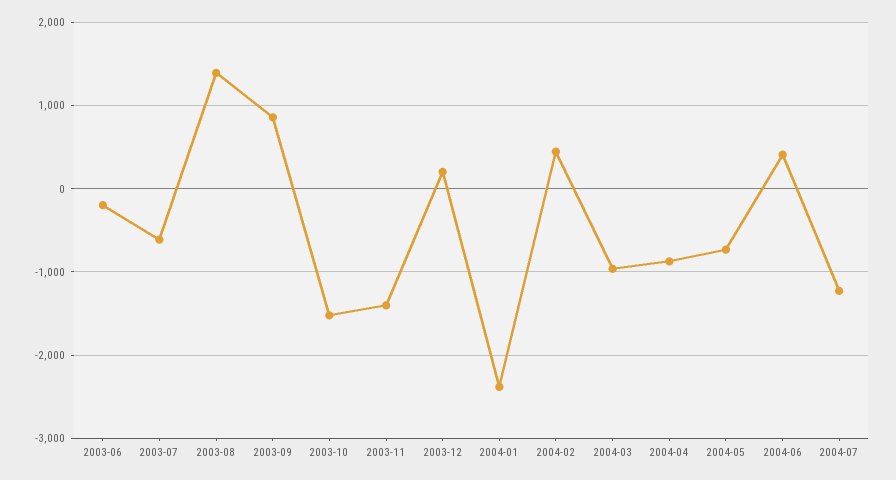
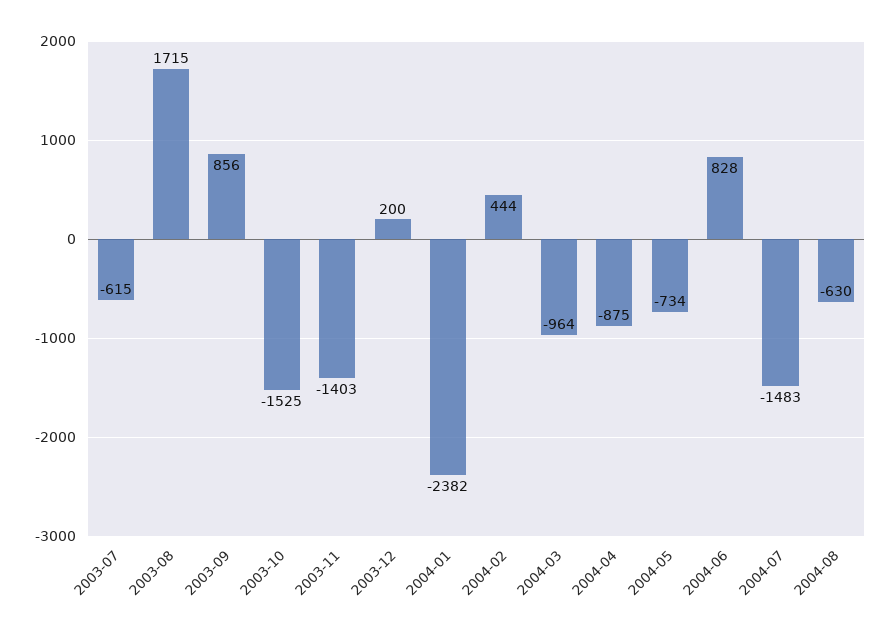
2003-06: -200 -> none
2003-08: 1400 -> 1715
2004-06: 400 -> 828
2004-07: -1200 -> -1483
2004-08: none -> -630

